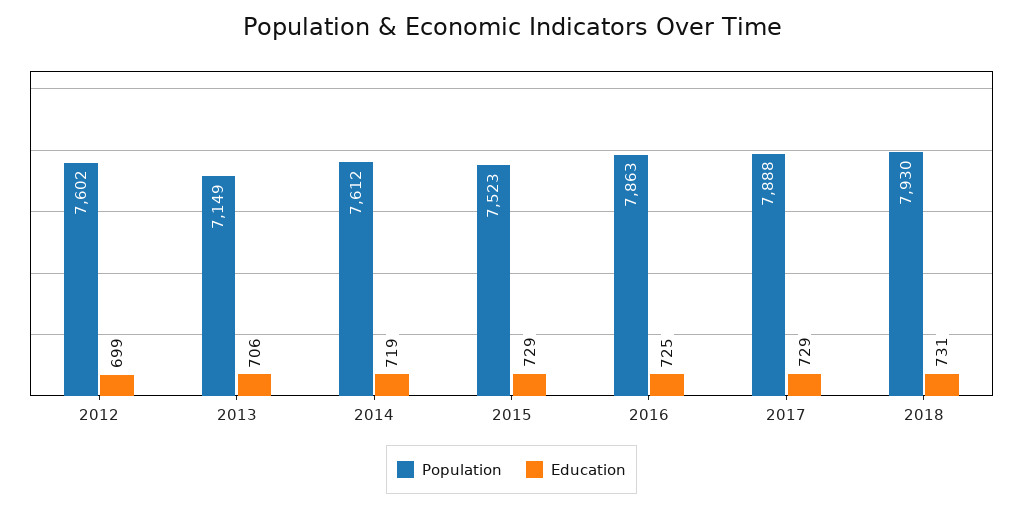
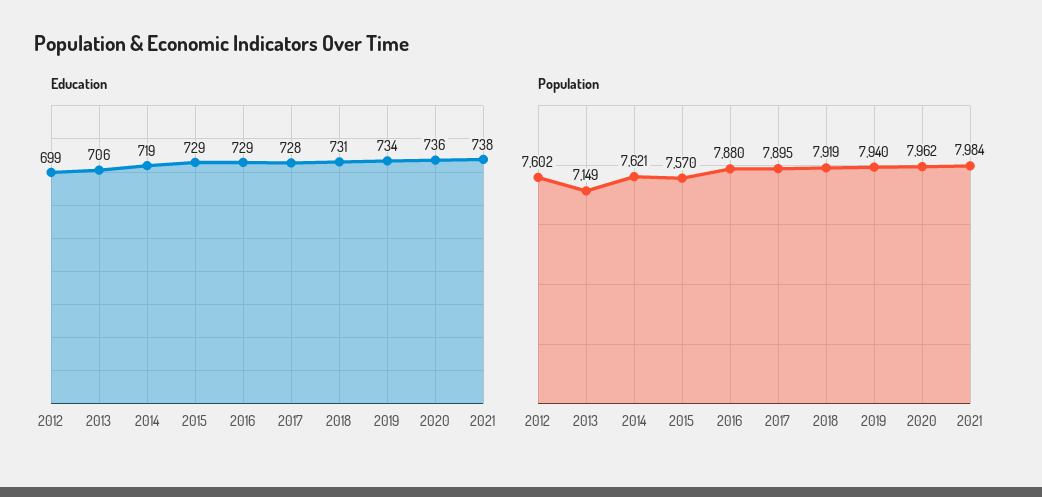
Population, 2014: 7612 -> 7621
Population, 2015: 7523 -> 7570
Population, 2016: 7863 -> 7880
Education, 2016: 725 -> 729
Population, 2017: 7888 -> 7895
Education, 2017: 729 -> 728
Population, 2018: 7930 -> 7919
Education, 2019: none -> 734
Education, 2020: none -> 736
Education, 2021: none -> 738
Population, 2019: none -> 7940
Population, 2020: none -> 7962
Population, 2021: none -> 7984

